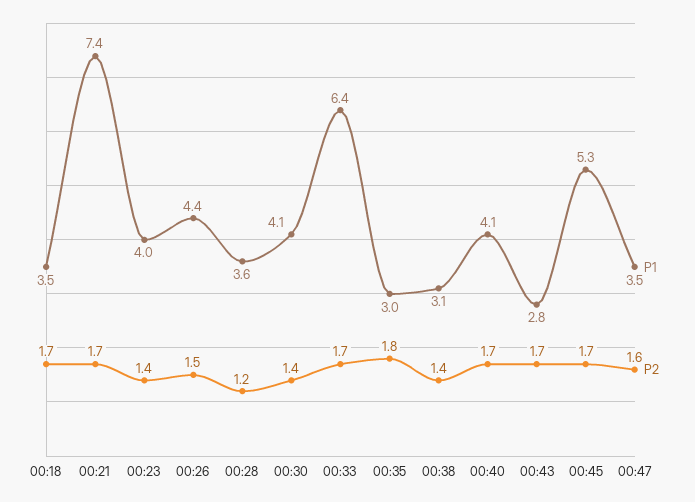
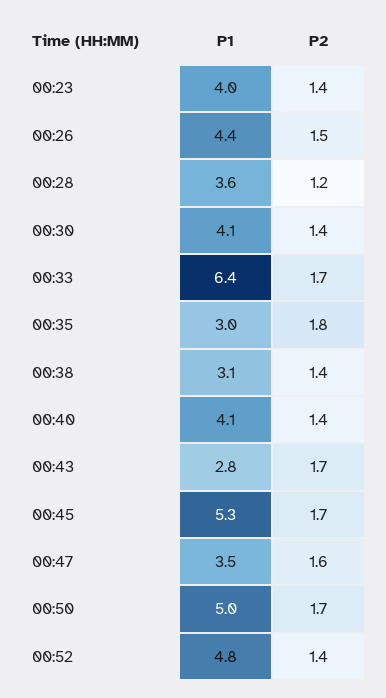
P1, 00:18: 3.5 -> none
P2, 00:18: 1.7 -> none
P1, 00:21: 7.4 -> none
P2, 00:21: 1.7 -> none
P2, 00:40: 1.7 -> 1.4
P1, 00:50: none -> 5
P2, 00:50: none -> 1.7
P1, 00:52: none -> 4.8
P2, 00:52: none -> 1.4

